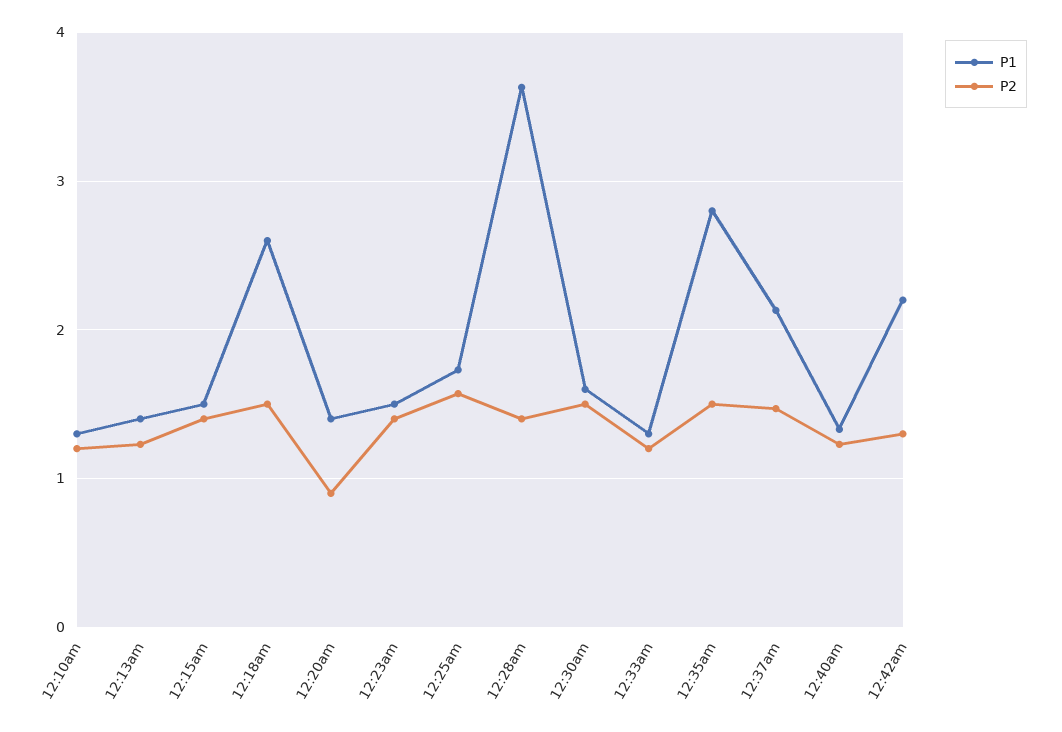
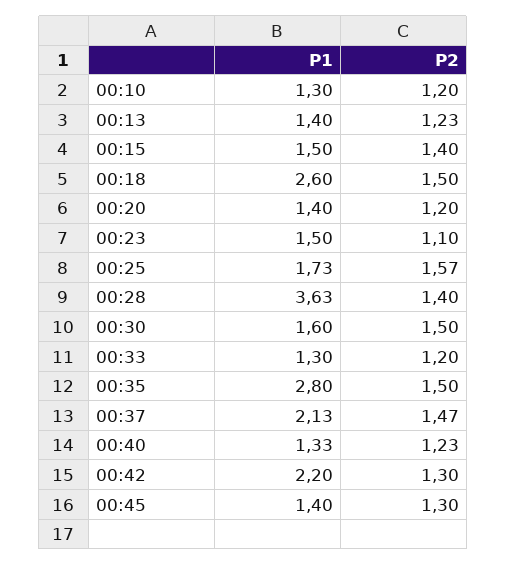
P2, 12:20am: 0.9 -> 1.2
P2, 12:23am: 1.4 -> 1.1
P1, 00:45: none -> 1.4
P2, 00:45: none -> 1.3

